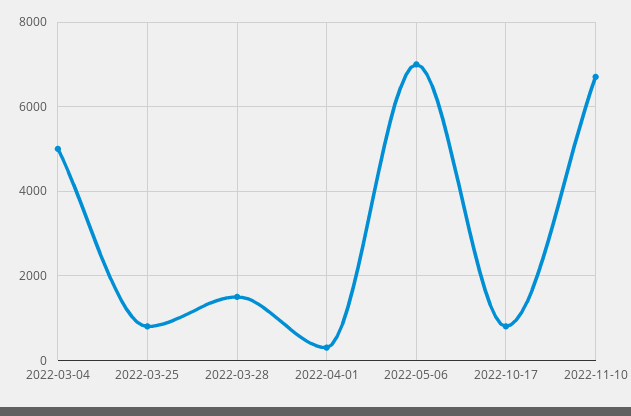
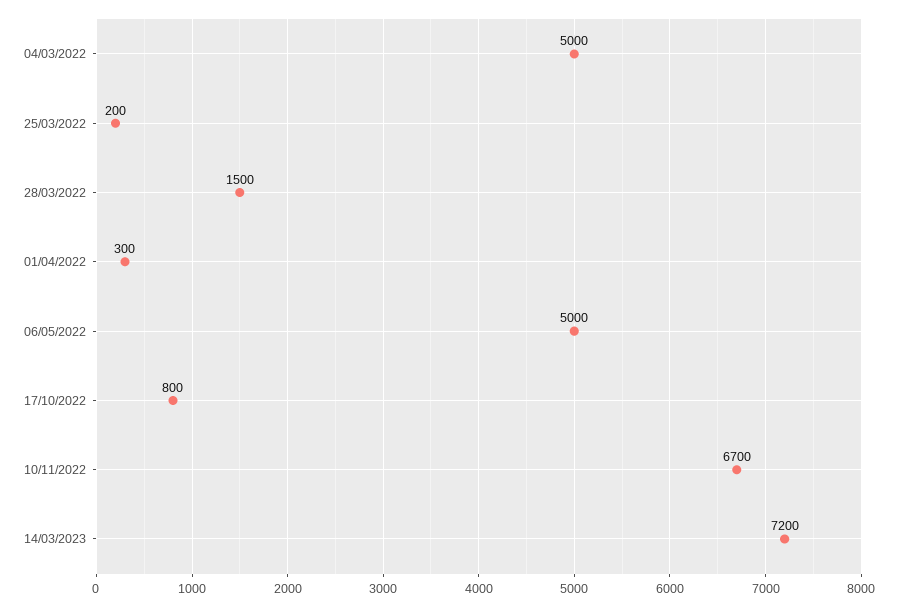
2022-03-25: 800 -> 200
2022-05-06: 7000 -> 5000
14/03/2023: none -> 7200

